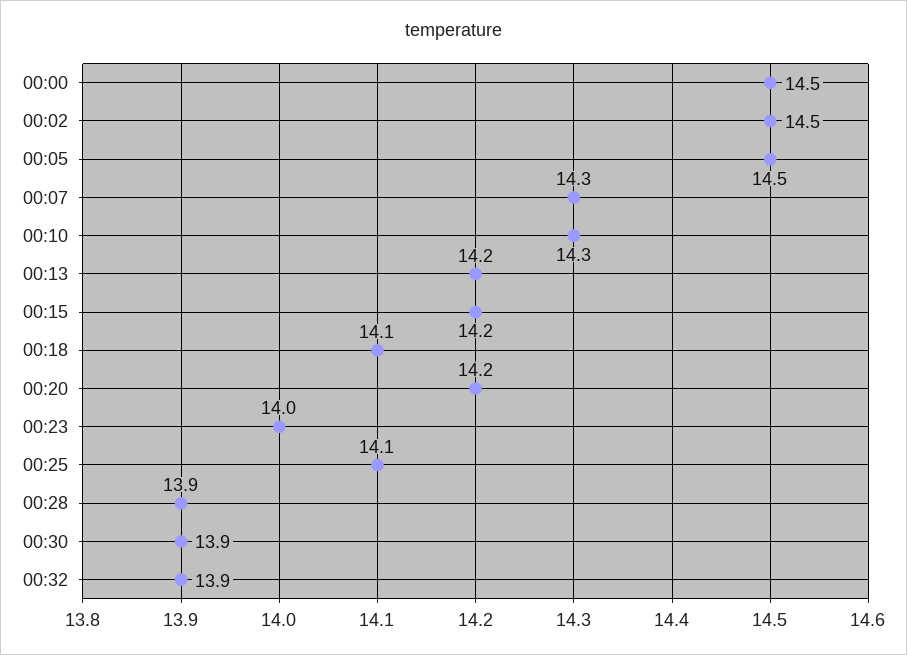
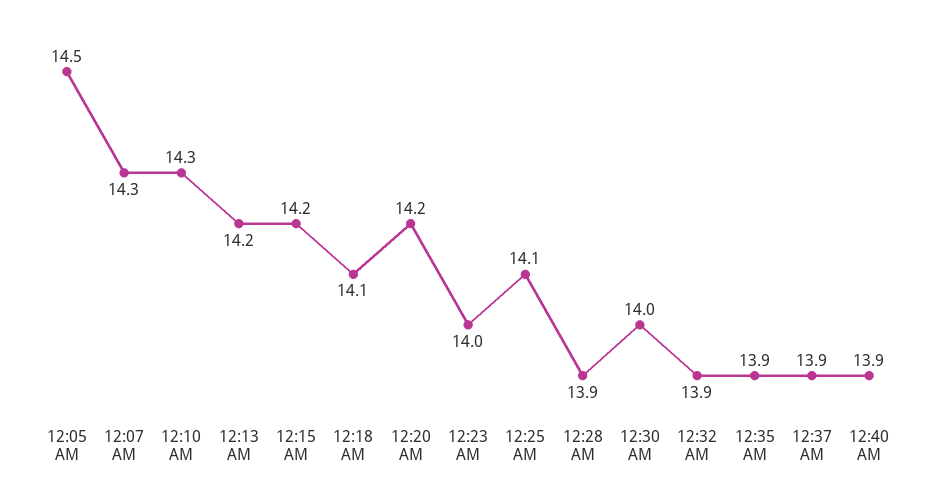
00:00: 14.5 -> none
00:02: 14.5 -> none
00:30: 13.9 -> 14
12:35 AM: none -> 13.9
12:37 AM: none -> 13.9
12:40 AM: none -> 13.9

